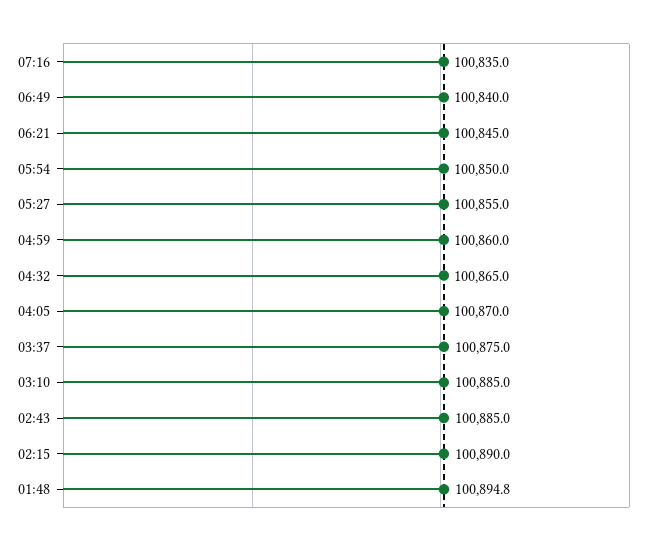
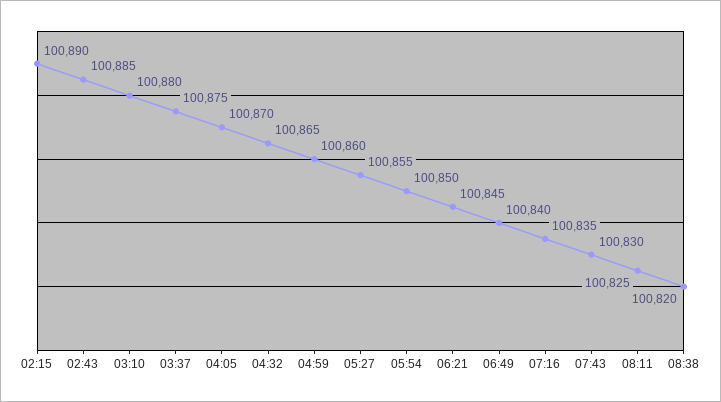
03:10: 100885 -> 100880
01:48: 100894.8 -> none
07:43: none -> 100830
08:11: none -> 100825
08:38: none -> 100820

